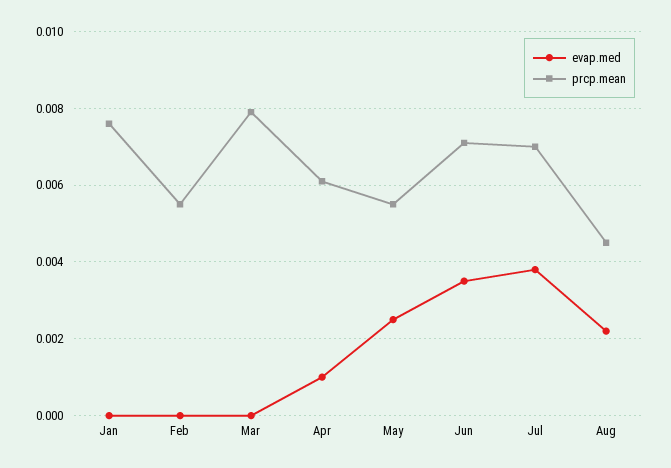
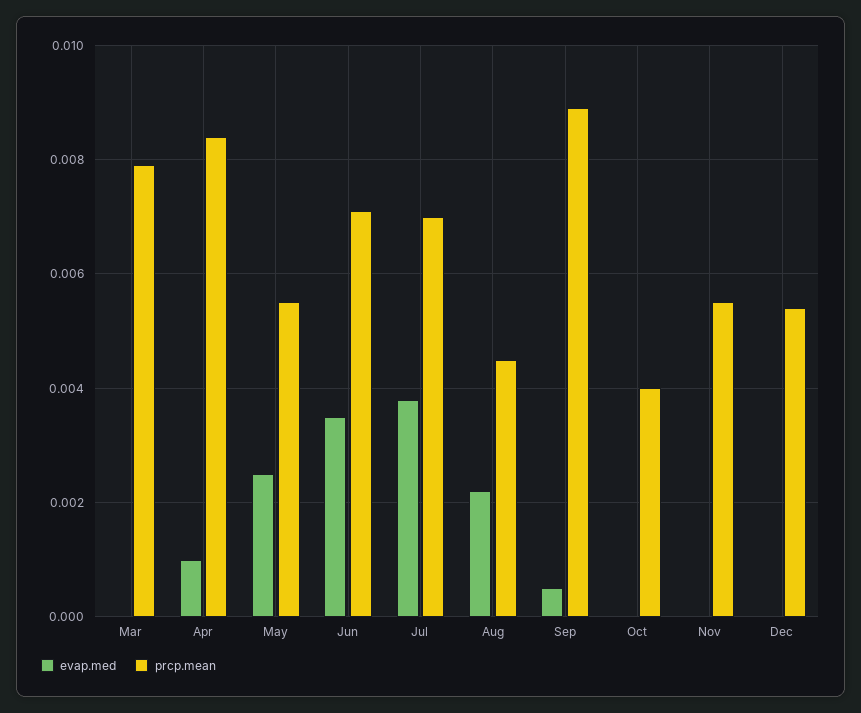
evap.med, Jan: 0 -> none
prcp.mean, Jan: 0.0075 -> none
evap.med, Feb: 0 -> none
prcp.mean, Feb: 0.0055 -> none
prcp.mean, Apr: 0.006 -> 0.0085
evap.med, Sep: none -> 0.0005
prcp.mean, Sep: none -> 0.009
evap.med, Oct: none -> 0
prcp.mean, Oct: none -> 0.004
evap.med, Nov: none -> 0
prcp.mean, Nov: none -> 0.0055
evap.med, Dec: none -> 0
prcp.mean, Dec: none -> 0.0055

